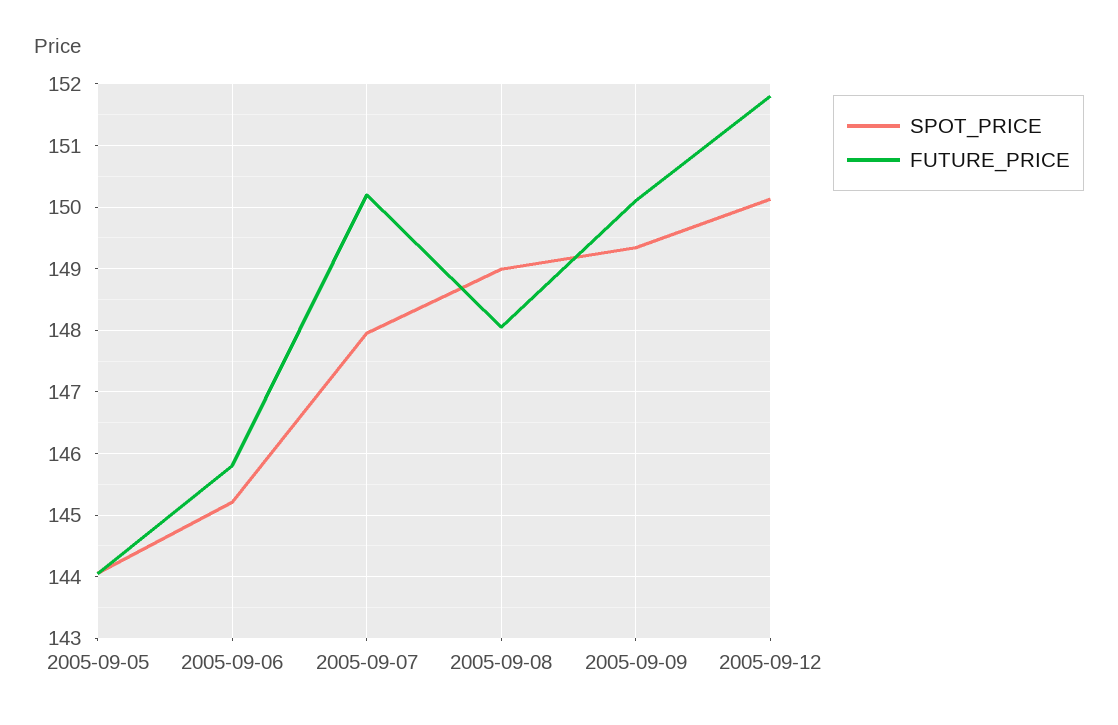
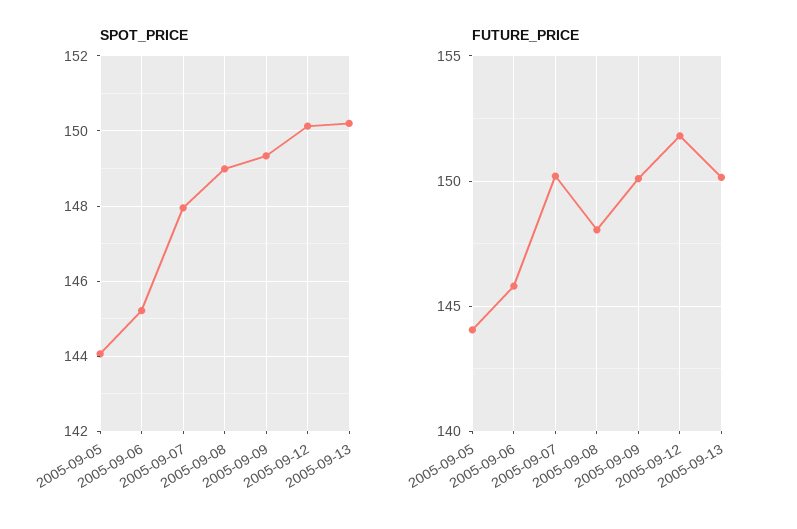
SPOT_PRICE, 2005-09-13: none -> 150.2
FUTURE_PRICE, 2005-09-13: none -> 150

